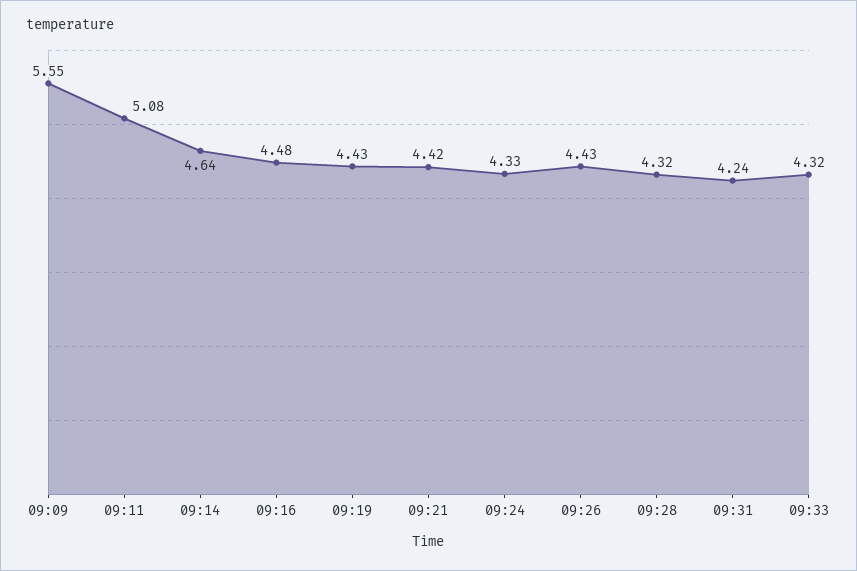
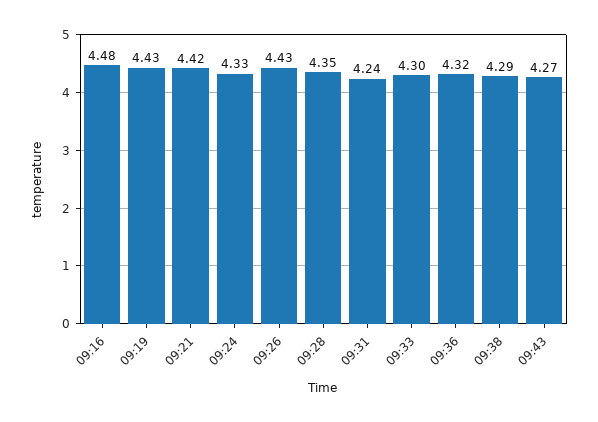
09:09: 5.55 -> none
09:11: 5.08 -> none
09:14: 4.64 -> none
09:28: 4.32 -> 4.35
09:33: 4.32 -> 4.3
09:36: none -> 4.32
09:38: none -> 4.29
09:43: none -> 4.27

